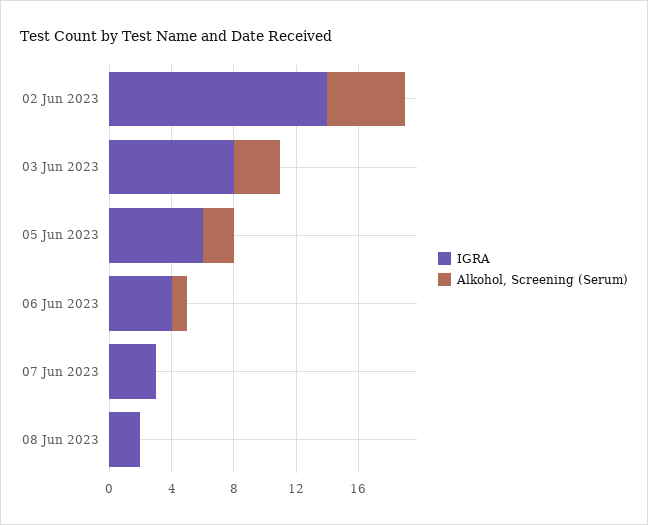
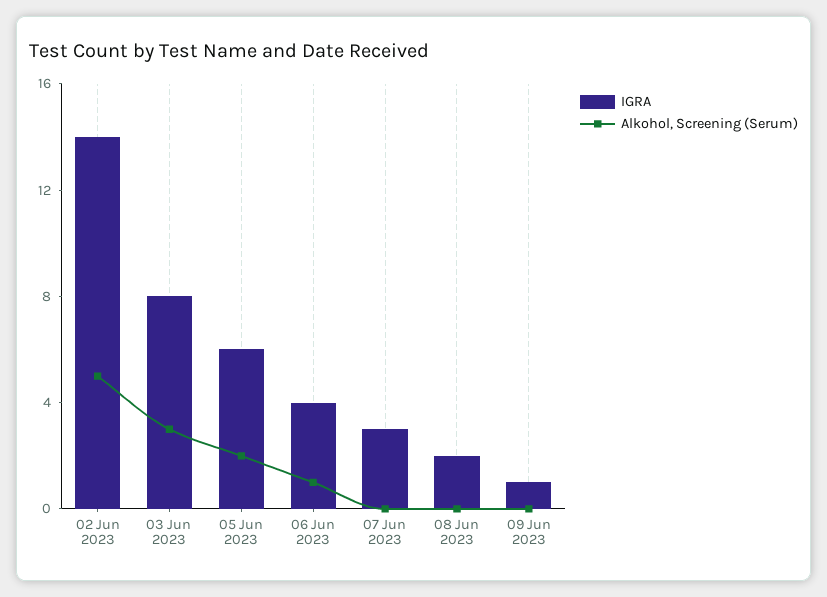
IGRA, 09 Jun 2023: none -> 1
Alkohol, Screening (Serum), 09 Jun 2023: none -> 0

